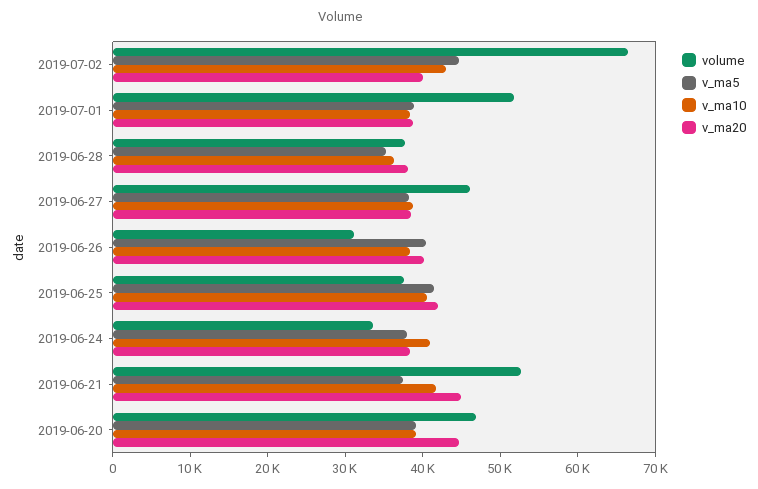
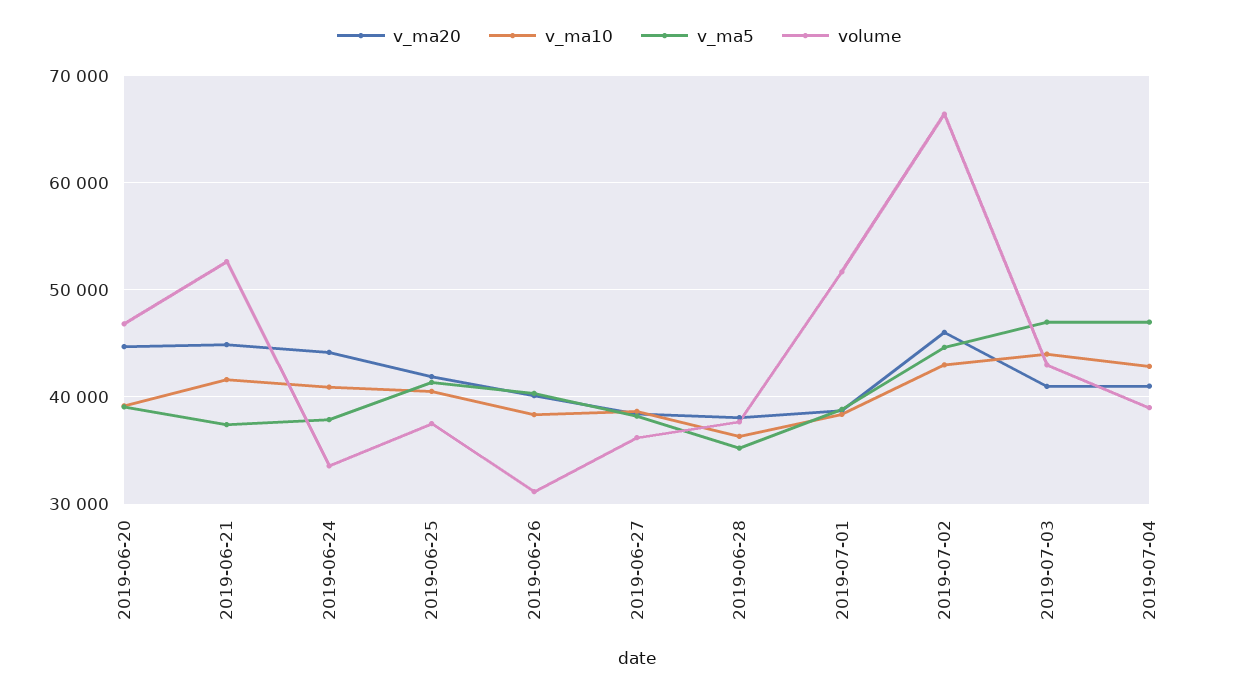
v_ma20, 2019-07-02: 40000 -> 46000
volume, 2019-06-27: 46000 -> 36000
v_ma20, 2019-06-24: 38000 -> 44000
v_ma20, 2019-07-03: none -> 41000
v_ma10, 2019-07-03: none -> 44000
v_ma5, 2019-07-03: none -> 47000
volume, 2019-07-03: none -> 43000
v_ma20, 2019-07-04: none -> 41000
v_ma10, 2019-07-04: none -> 43000
v_ma5, 2019-07-04: none -> 47000
volume, 2019-07-04: none -> 39000

